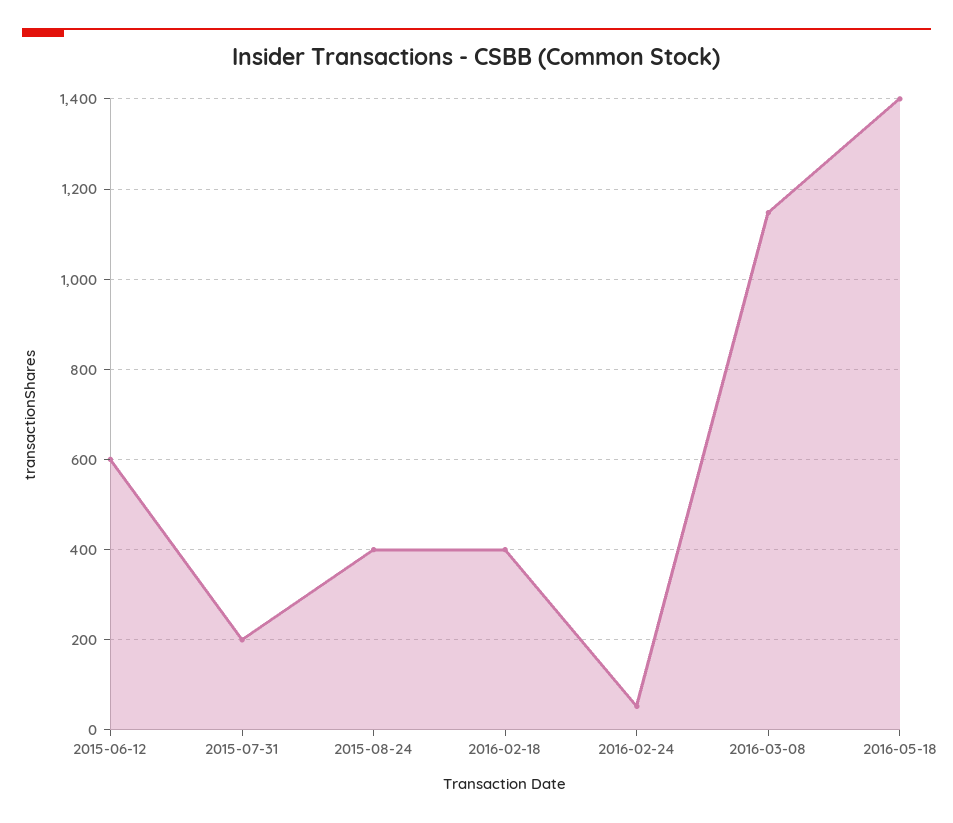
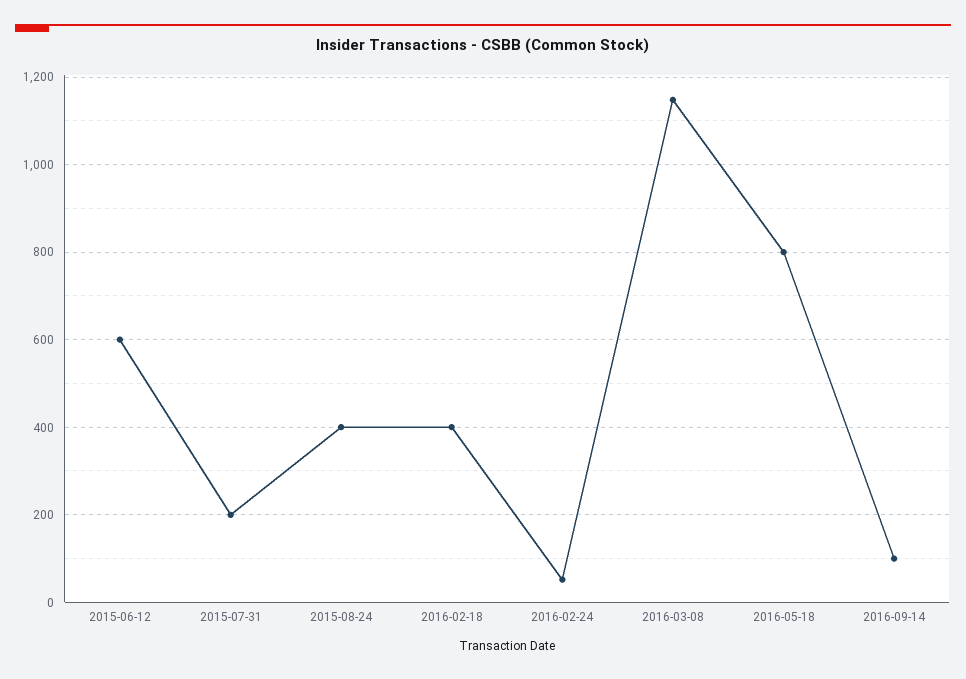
2016-05-18: 1400 -> 800
2016-09-14: none -> 100

